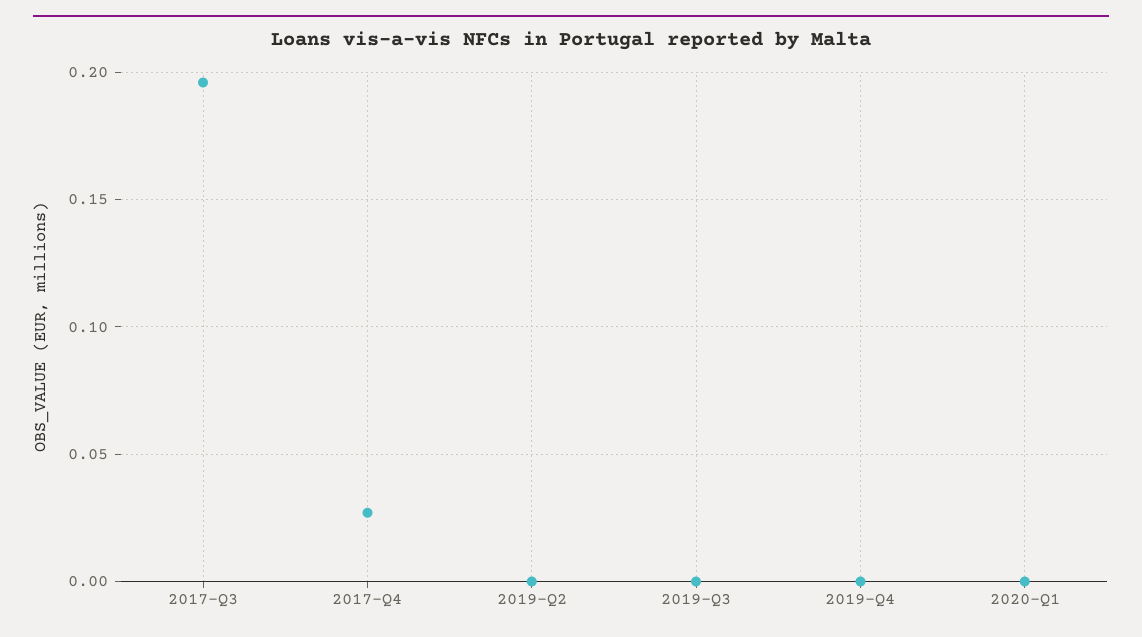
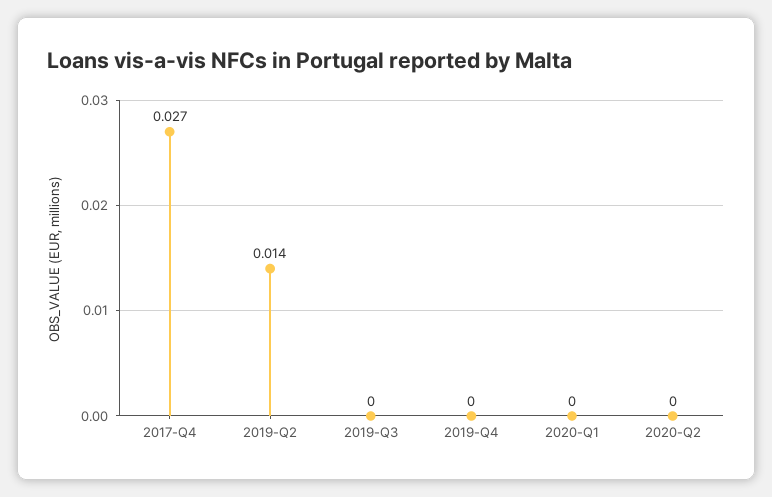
2017-Q3: 0.195 -> none
2019-Q2: 0 -> 0.014
2020-Q2: none -> 0

